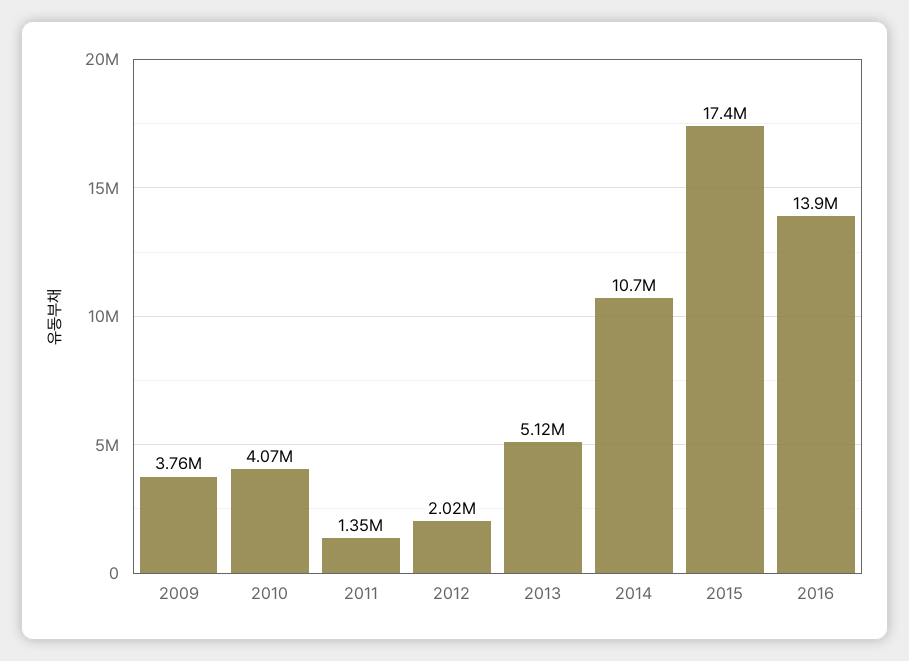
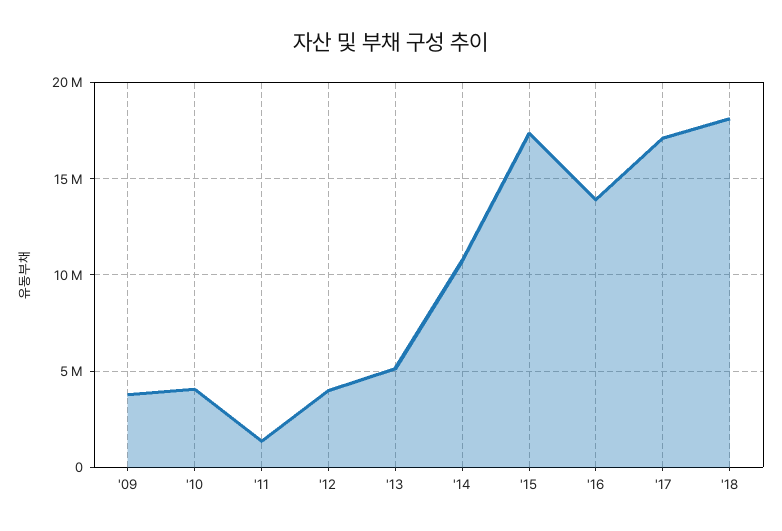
2012: 2020000 -> 4000000
'17: none -> 17000000
'18: none -> 18000000

